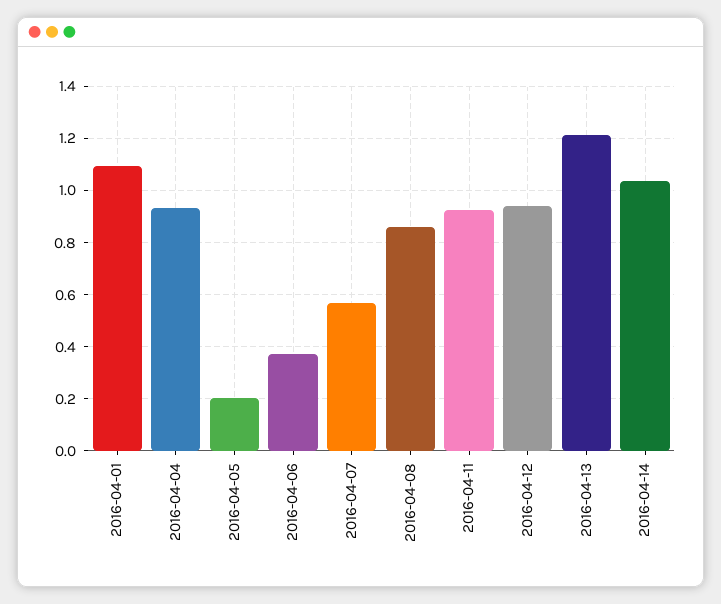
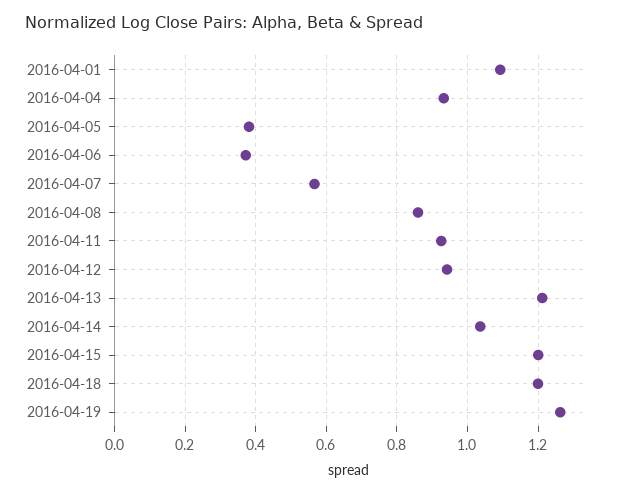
2016-04-05: 0.2 -> 0.38
2016-04-15: none -> 1.2
2016-04-18: none -> 1.2
2016-04-19: none -> 1.26

